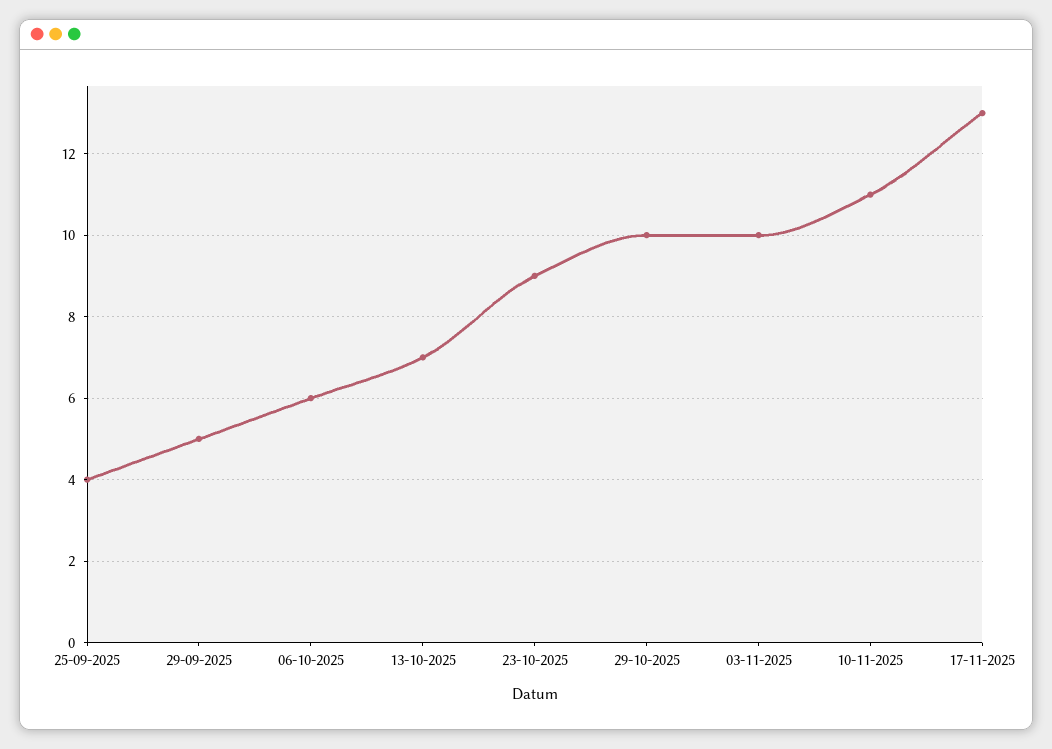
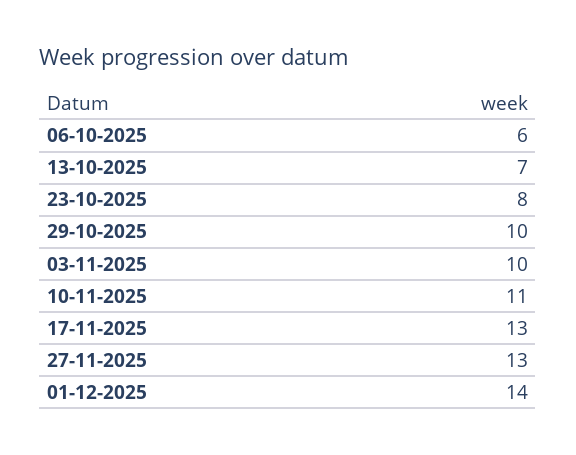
25-09-2025: 4 -> none
29-09-2025: 5 -> none
23-10-2025: 9 -> 8
27-11-2025: none -> 13
01-12-2025: none -> 14

